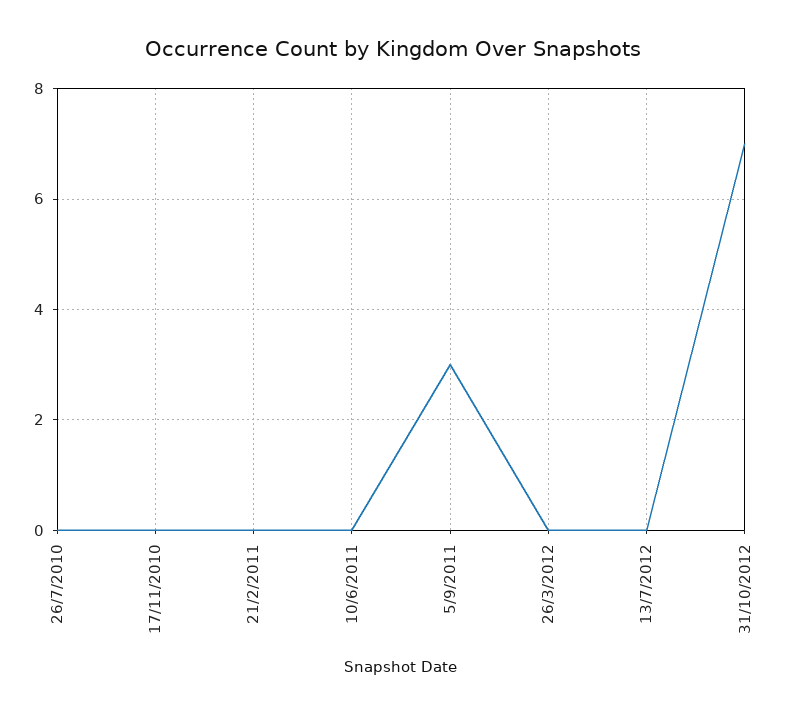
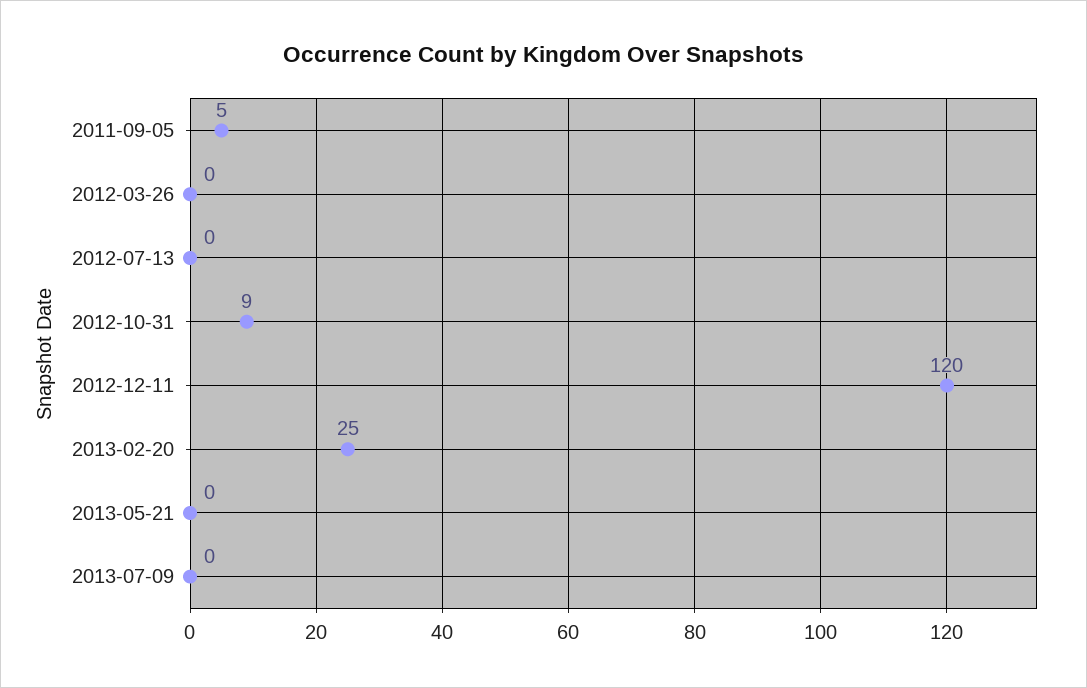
26/7/2010: 0 -> none
17/11/2010: 0 -> none
21/2/2011: 0 -> none
10/6/2011: 0 -> none
5/9/2011: 3 -> 5
31/10/2012: 7 -> 9
2012-12-11: none -> 120
2013-02-20: none -> 25
2013-05-21: none -> 0
2013-07-09: none -> 0

